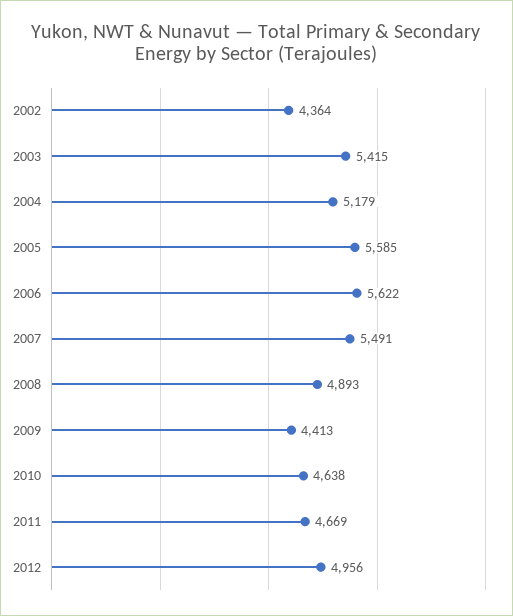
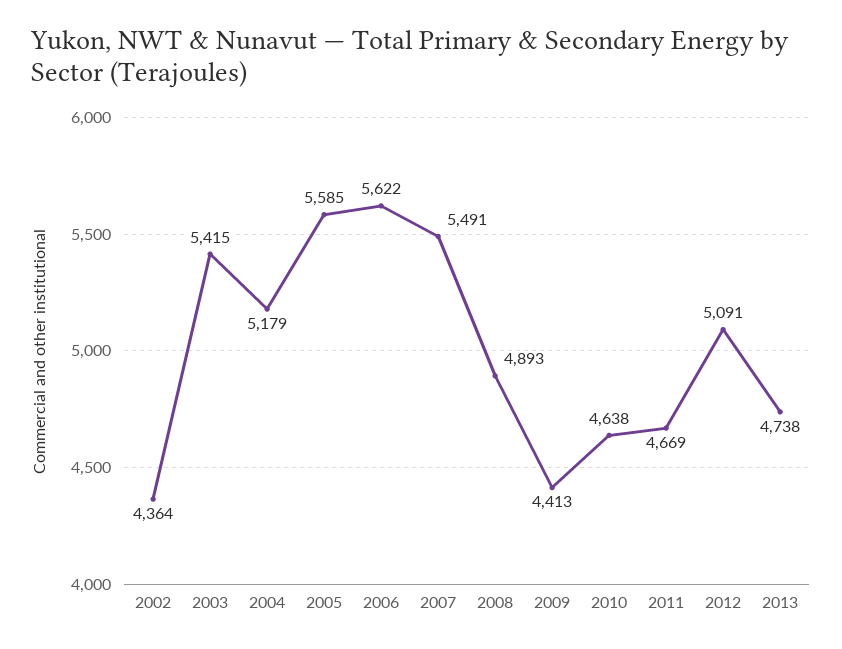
2012: 4956 -> 5091
2013: none -> 4738

